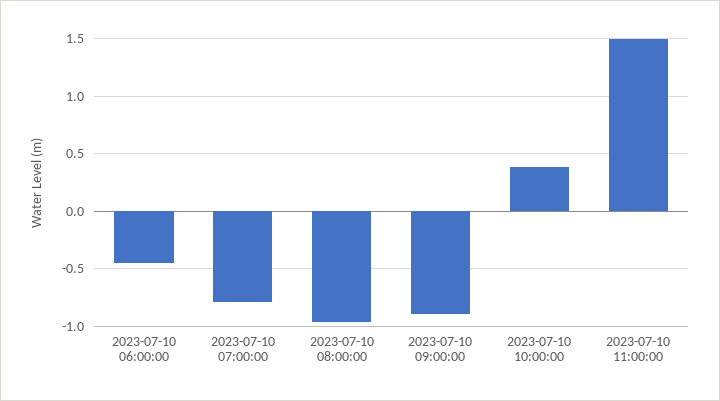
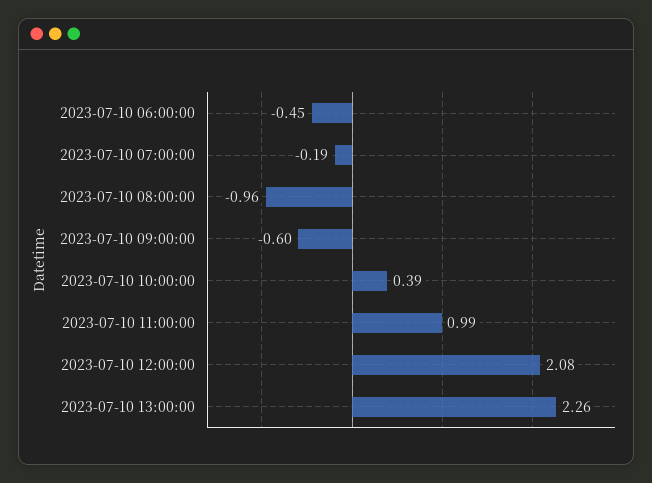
2023-07-10 07:00:00: -0.8 -> -0.19
2023-07-10 09:00:00: -0.9 -> -0.6
2023-07-10 11:00:00: 1.5 -> 0.99
2023-07-10 12:00:00: none -> 2.08
2023-07-10 13:00:00: none -> 2.26

